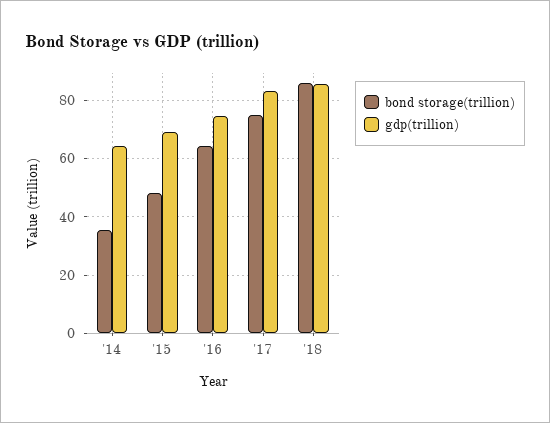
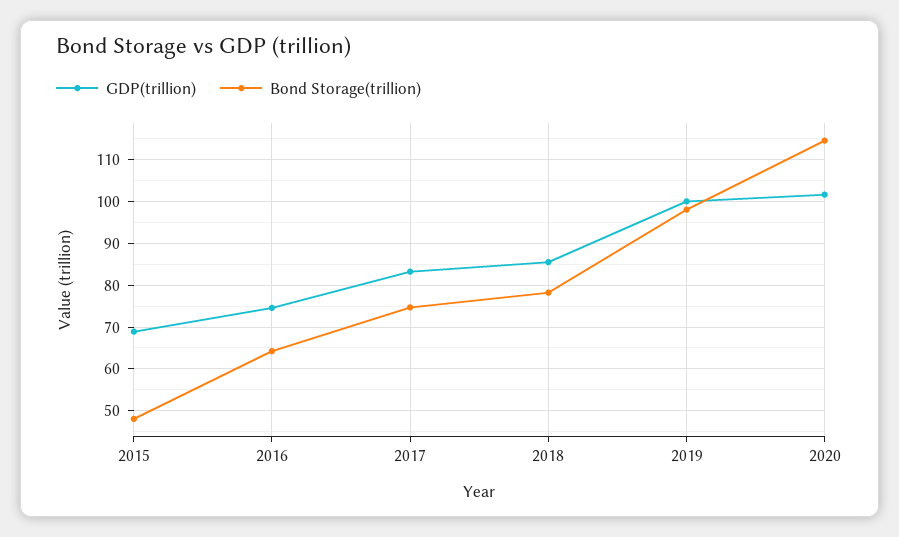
bond storage(trillion), '14: 35 -> none
gdp(trillion), '14: 65 -> none
bond storage(trillion), '18: 85 -> 78
gdp(trillion), 2019: none -> 100
bond storage(trillion), 2019: none -> 98
gdp(trillion), 2020: none -> 102
bond storage(trillion), 2020: none -> 114

